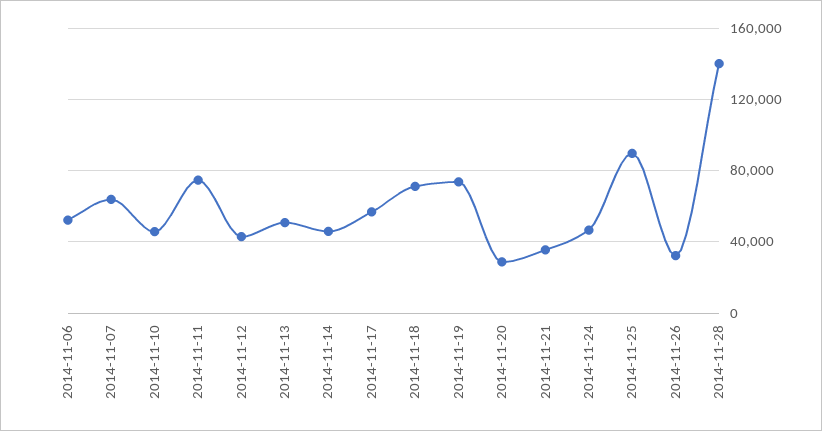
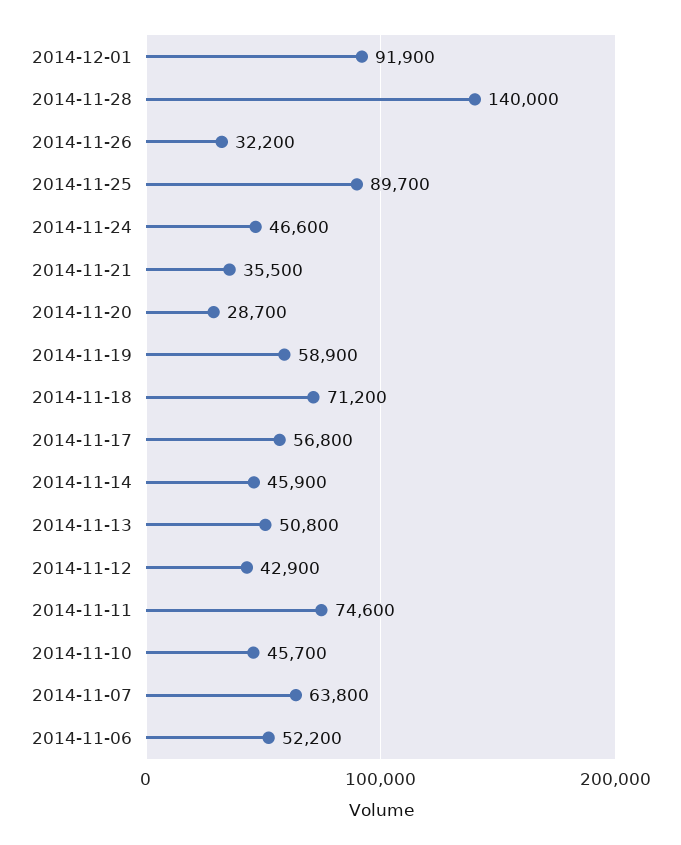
2014-11-19: 75000 -> 58900
2014-12-01: none -> 91900

